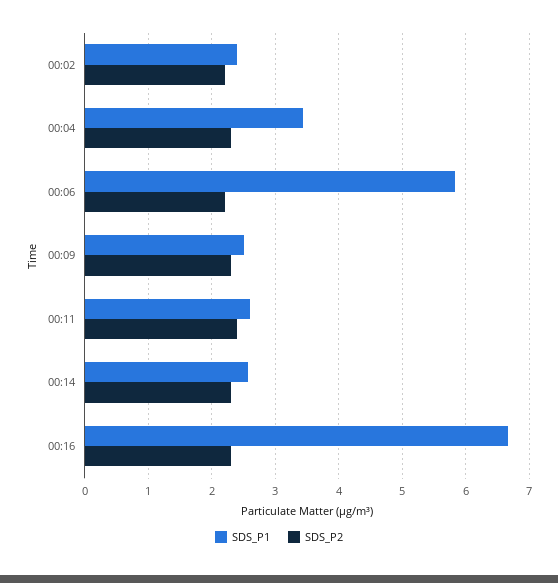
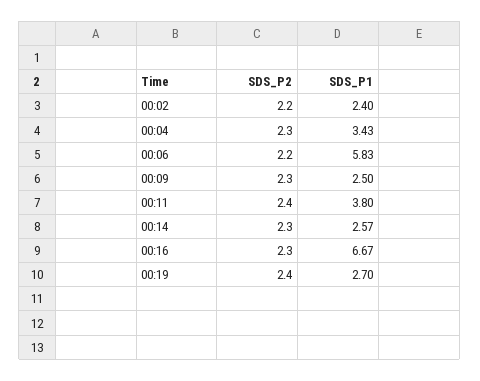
SDS_P1, 00:11: 2.6 -> 3.8
SDS_P2, 00:19: none -> 2.4
SDS_P1, 00:19: none -> 2.7

